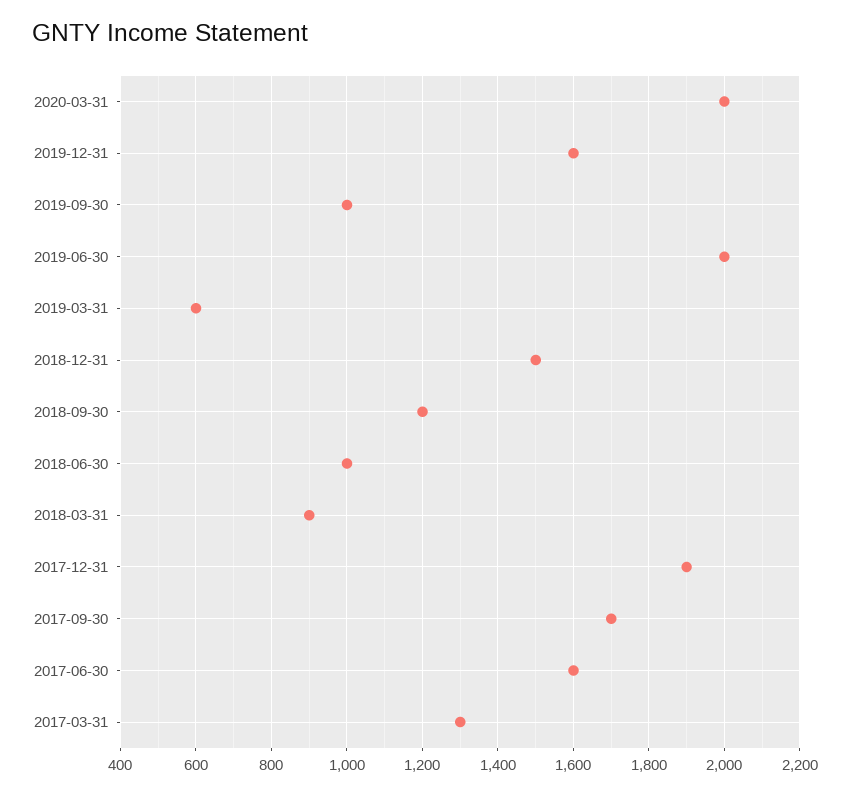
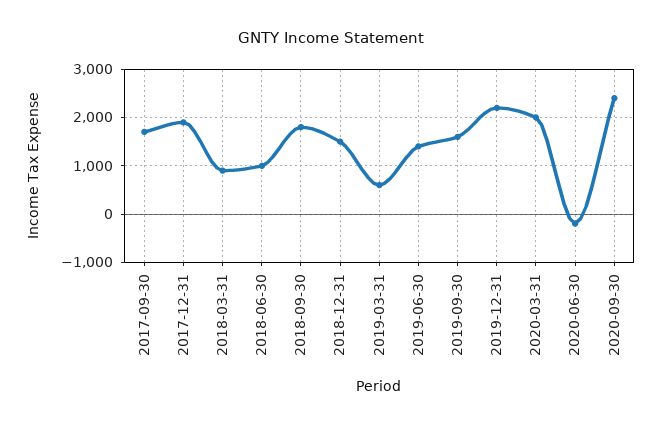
2019-12-31: 1600 -> 2200
2019-09-30: 1000 -> 1600
2019-06-30: 2000 -> 1400
2018-09-30: 1200 -> 1800
2017-06-30: 1600 -> none
2017-03-31: 1300 -> none
2020-06-30: none -> -200
2020-09-30: none -> 2400

